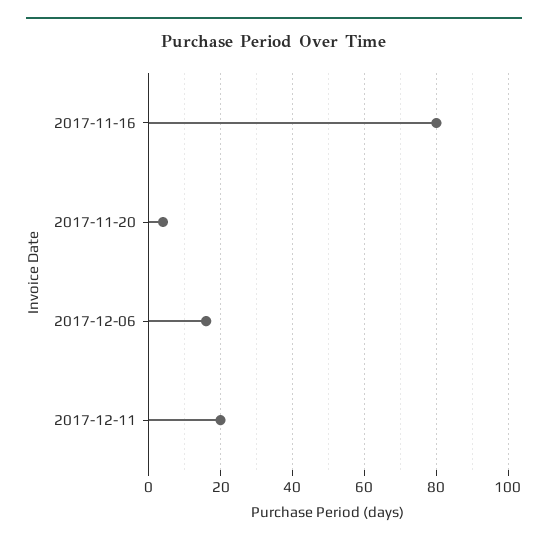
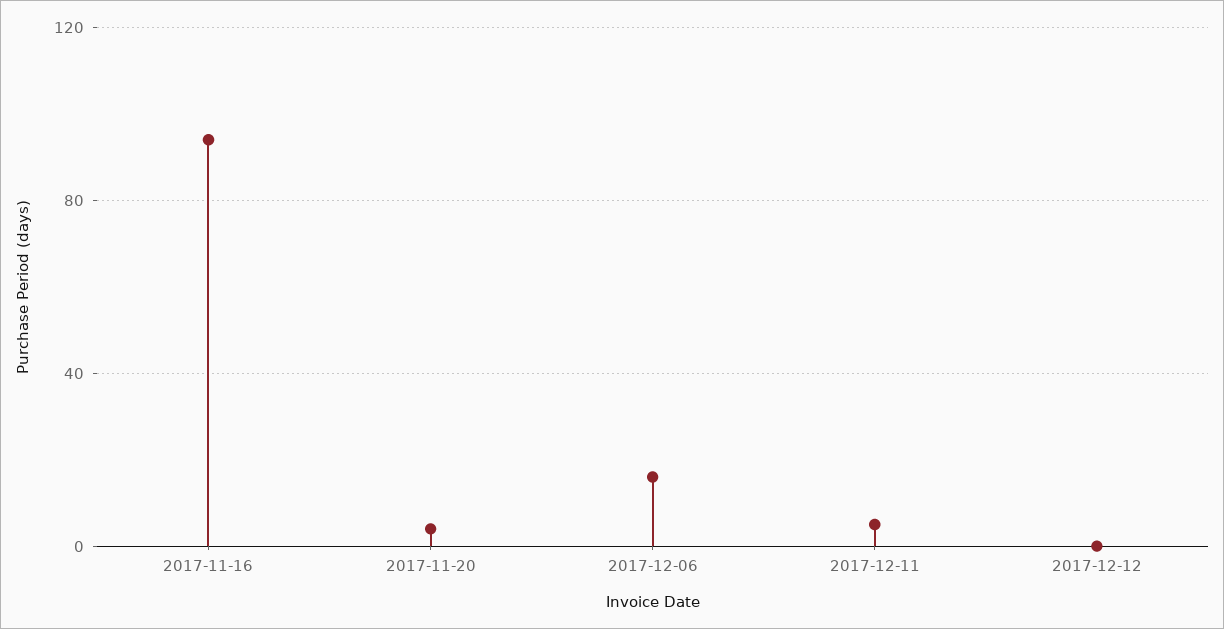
2017-11-16: 80 -> 95
2017-12-11: 20 -> 5
2017-12-12: none -> 0

